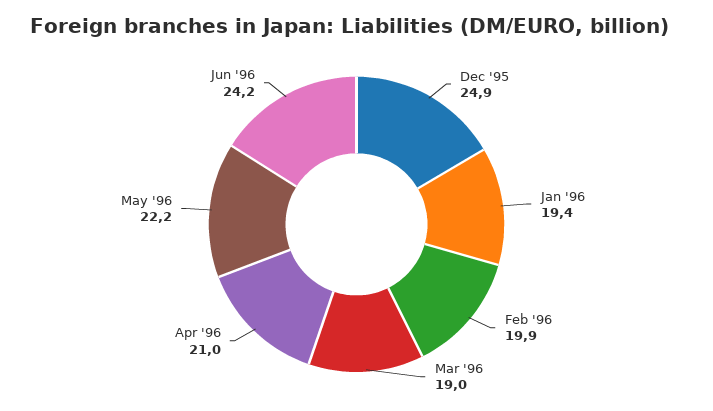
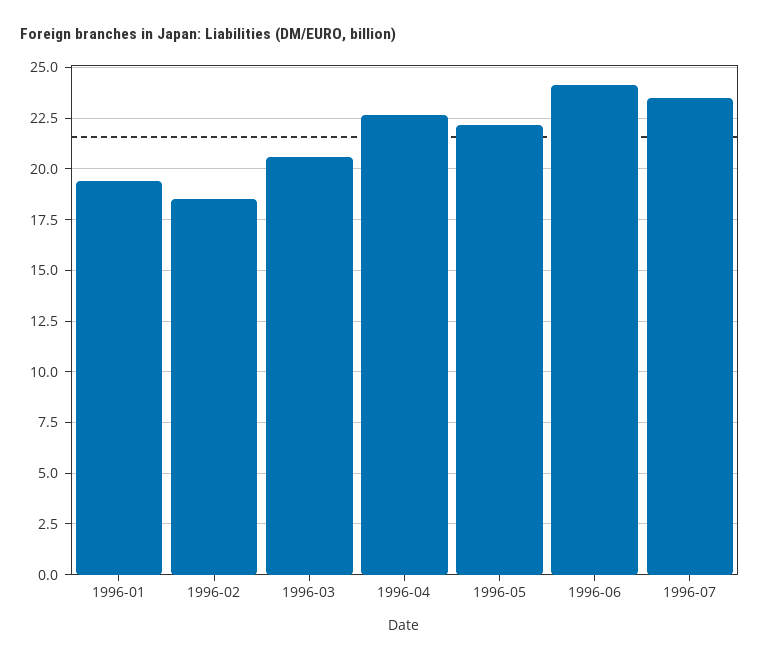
Dec '95: 24.9 -> none
Feb '96: 19.9 -> 18.5
Mar '96: 19 -> 20.5
Apr '96: 21 -> 22.5
1996-07: none -> 23.5

